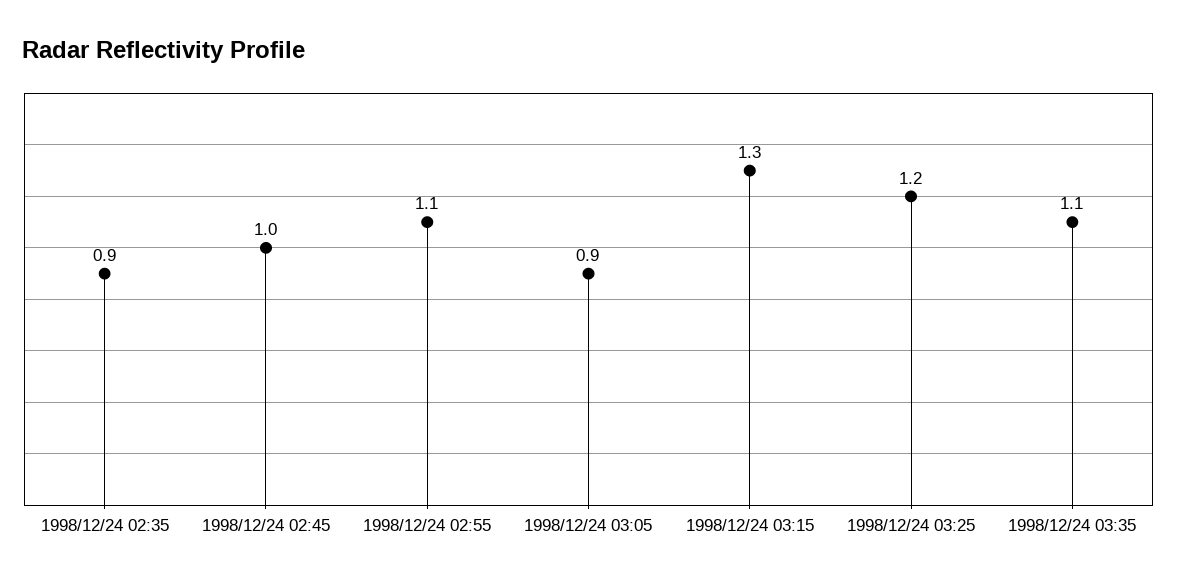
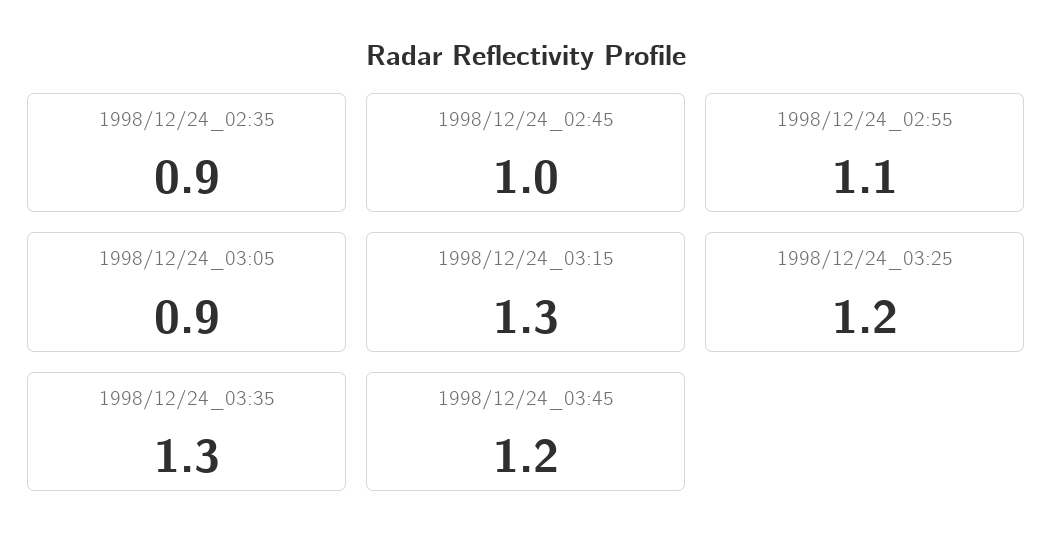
1998/12/24 03:35: 1.1 -> 1.3
1998/12/24_03:45: none -> 1.2

